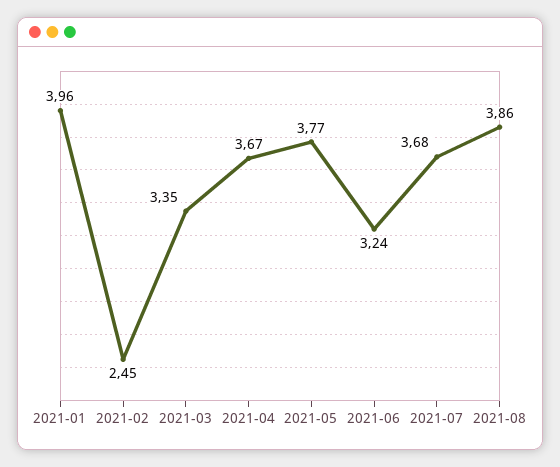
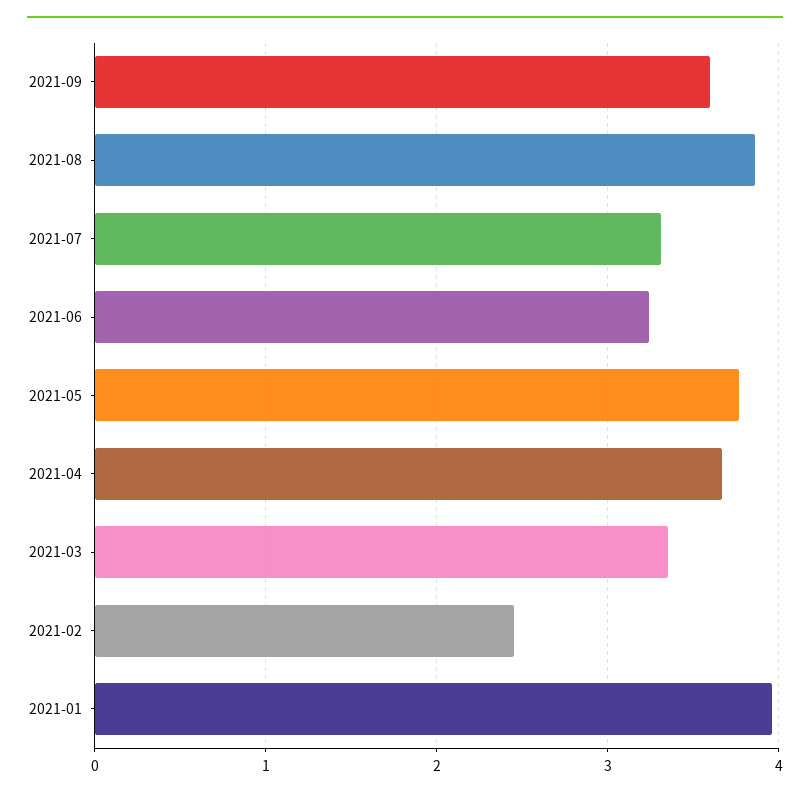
2021-07: 3.68 -> 3.3
2021-09: none -> 3.6

